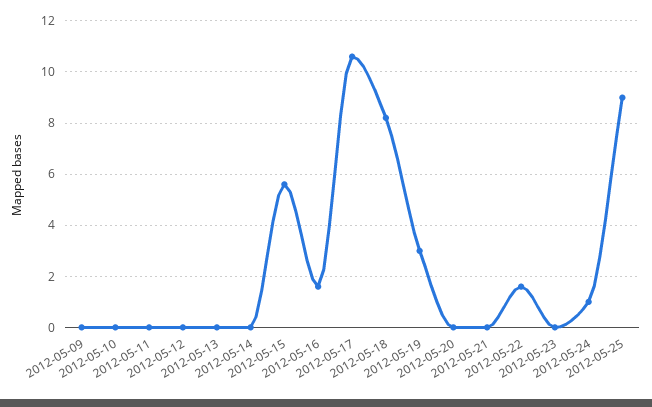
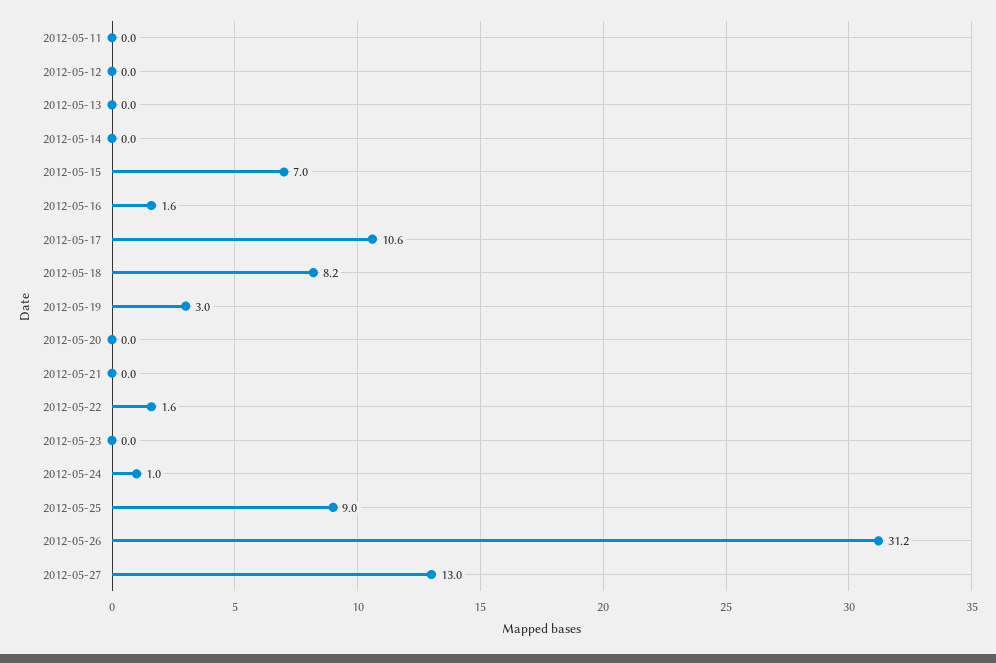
2012-05-09: 0 -> none
2012-05-10: 0 -> none
2012-05-15: 5.5 -> 7
2012-05-26: none -> 31.2
2012-05-27: none -> 13

